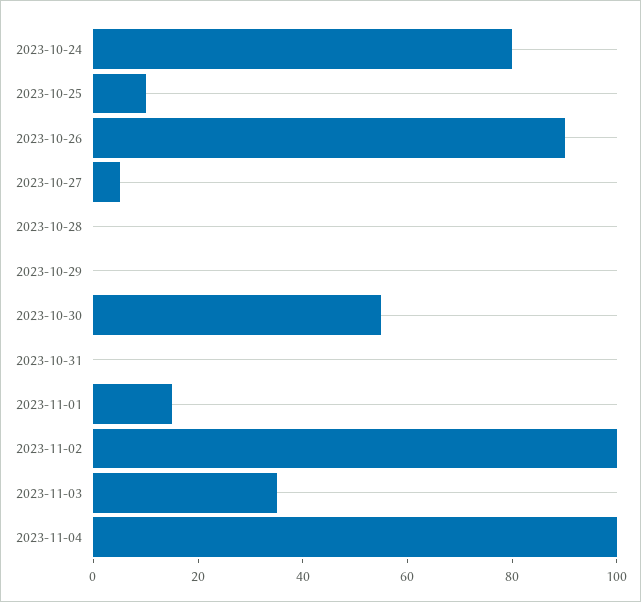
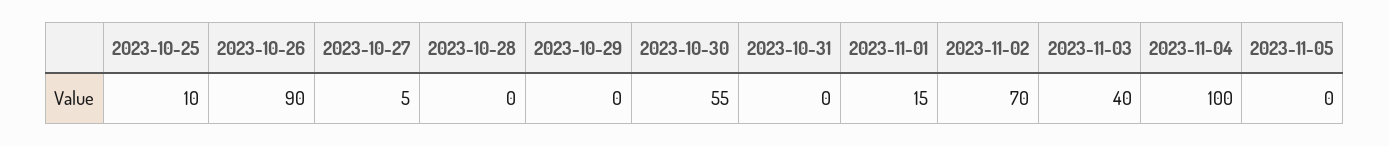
2023-10-24: 80 -> none
2023-11-02: 100 -> 70
2023-11-03: 35 -> 40
2023-11-05: none -> 0

